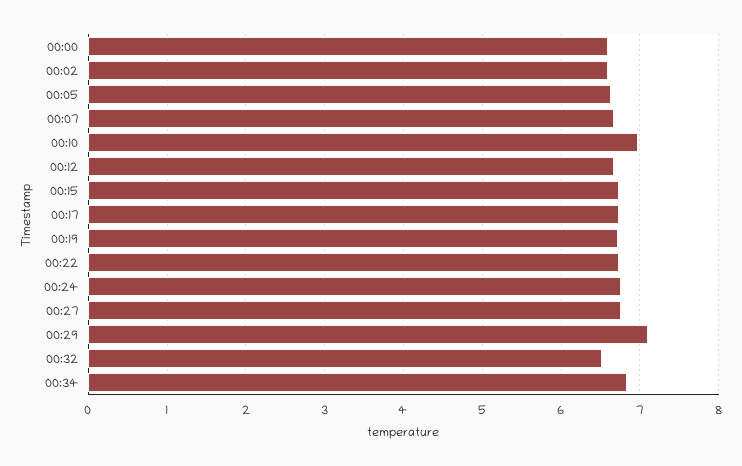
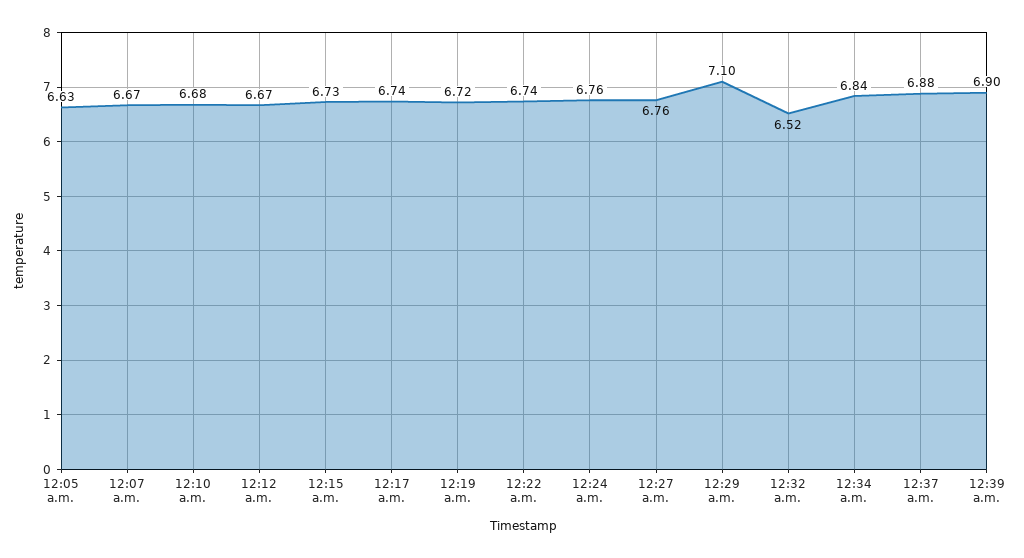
00:00: 6.6 -> none
00:02: 6.6 -> none
00:10: 7 -> 6.68
12:37 a.m.: none -> 6.88
12:39 a.m.: none -> 6.9

